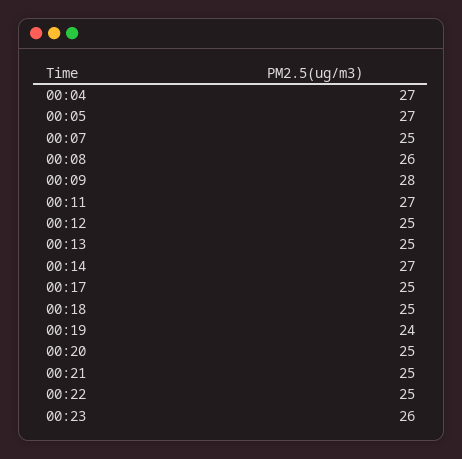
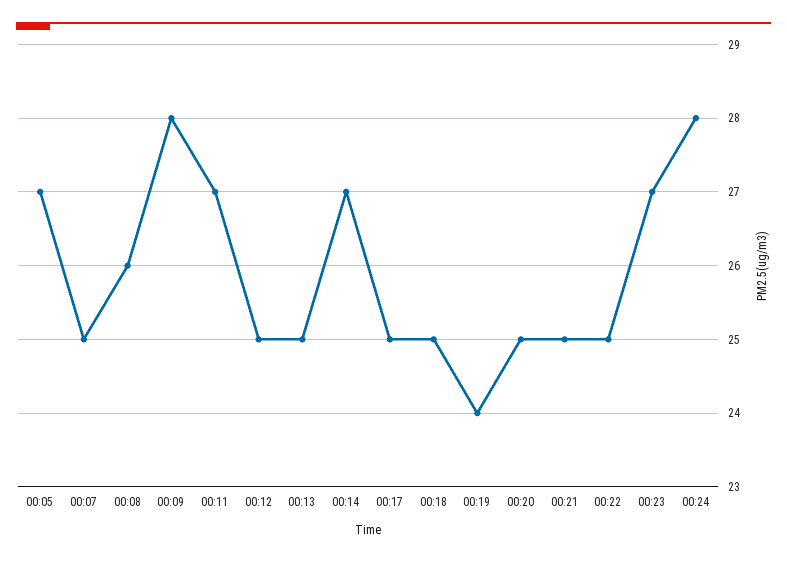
00:04: 27 -> none
00:23: 26 -> 27
00:24: none -> 28

